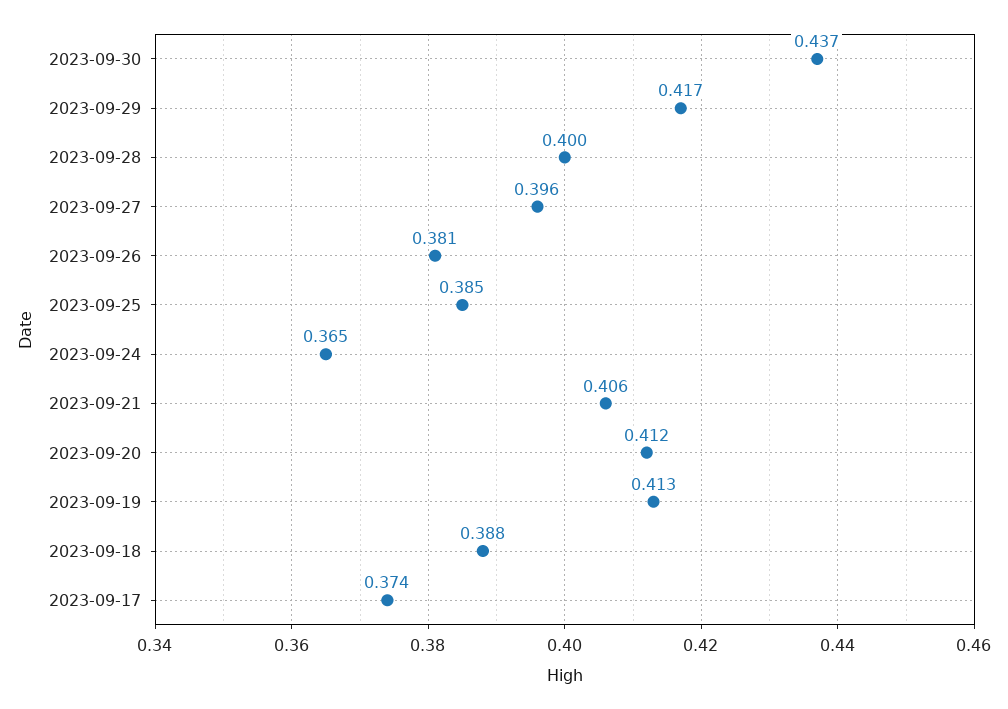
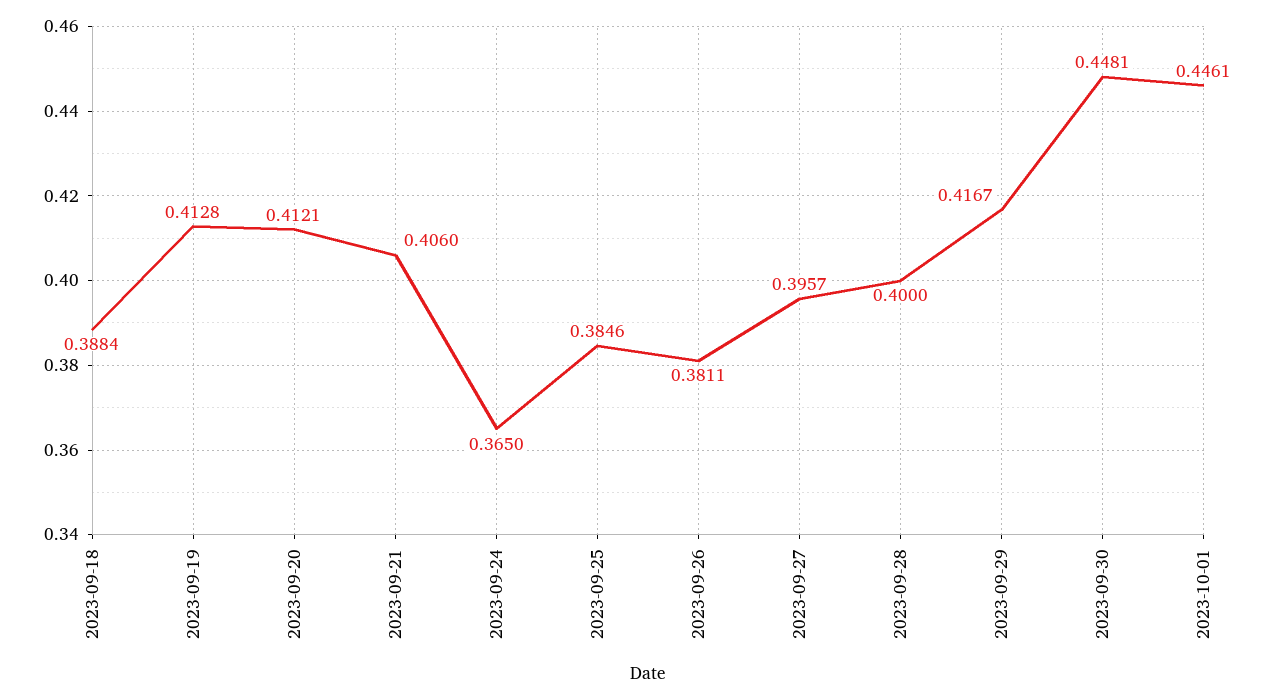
2023-09-30: 0.437 -> 0.4481
2023-09-17: 0.374 -> none
2023-10-01: none -> 0.4461

